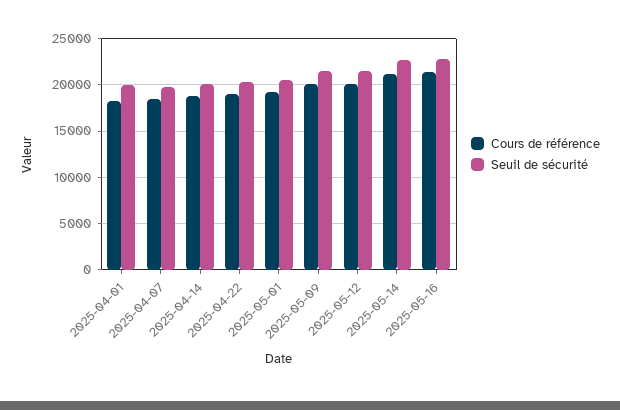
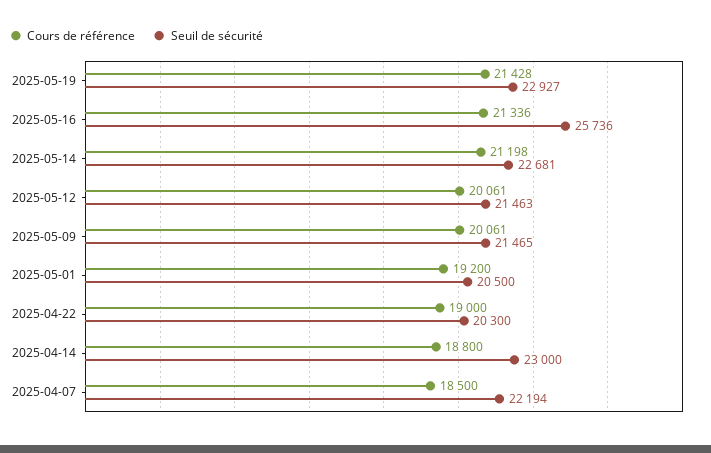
Cours de référence, 2025-04-01: 18000 -> none
Seuil de sécurité, 2025-04-01: 20000 -> none
Seuil de sécurité, 2025-04-07: 20000 -> 22194
Seuil de sécurité, 2025-04-14: 20000 -> 23000
Seuil de sécurité, 2025-05-16: 23000 -> 25736
Cours de référence, 2025-05-19: none -> 21428
Seuil de sécurité, 2025-05-19: none -> 22927

